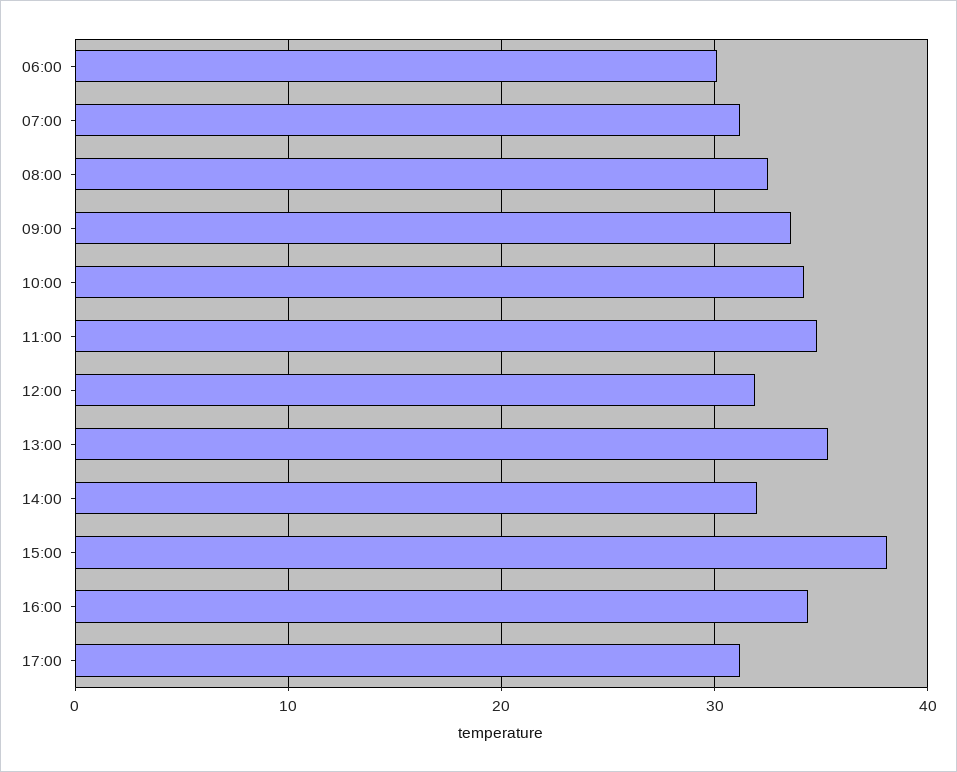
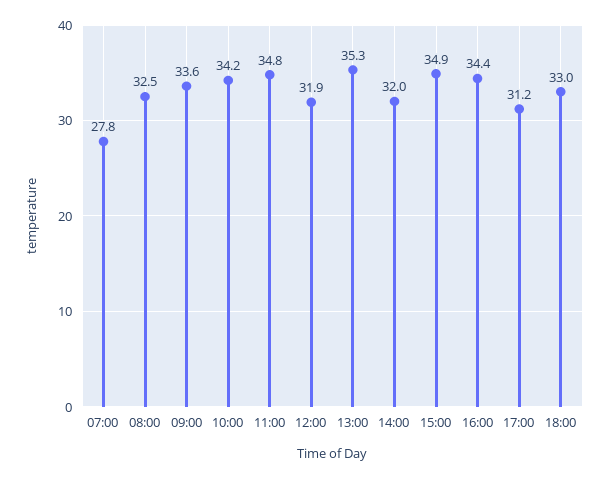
06:00: 30 -> none
07:00: 31 -> 27.8
15:00: 38 -> 34.9
18:00: none -> 33

